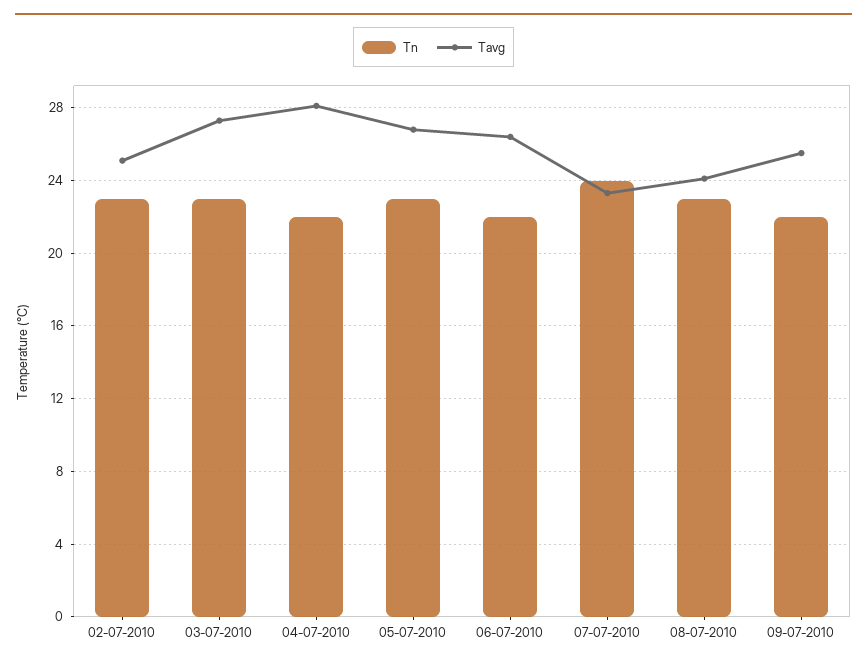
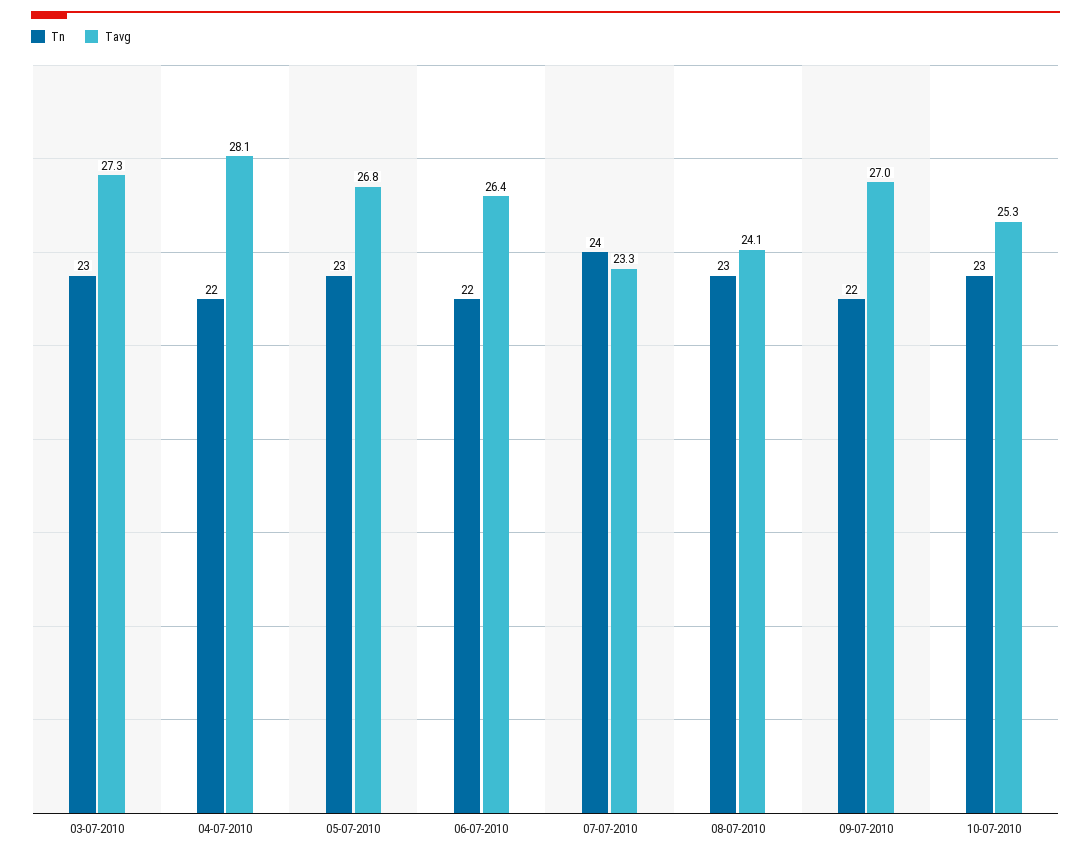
Tn, 02-07-2010: 23 -> none
Tavg, 02-07-2010: 25 -> none
Tavg, 09-07-2010: 25.5 -> 27
Tn, 10-07-2010: none -> 23
Tavg, 10-07-2010: none -> 25.3

